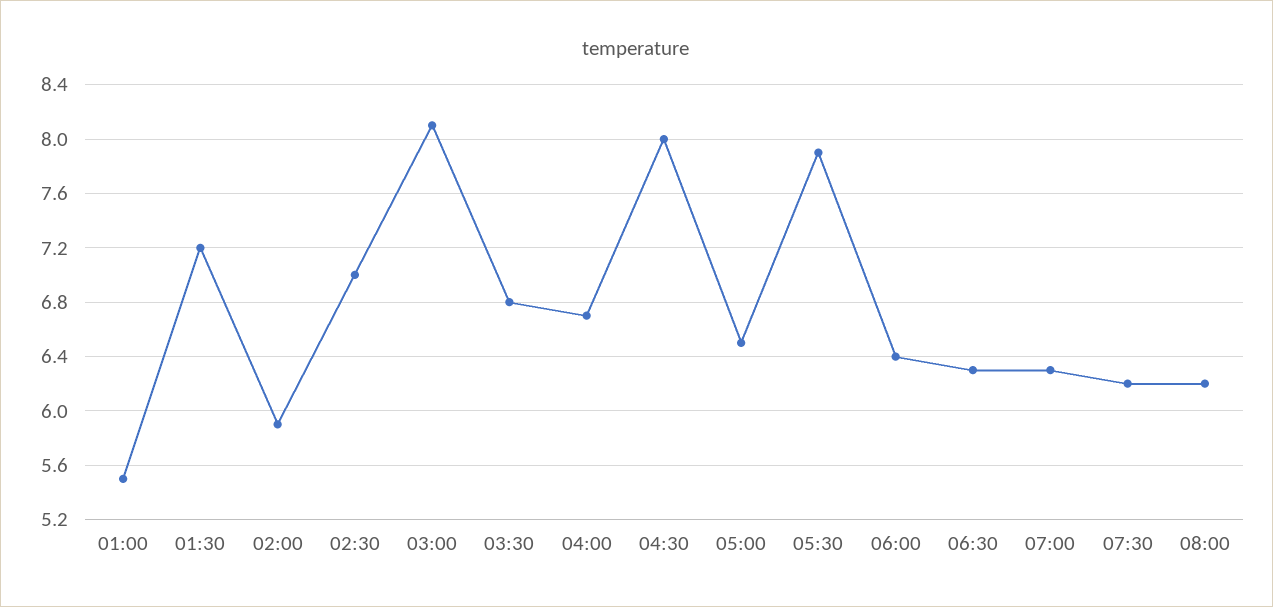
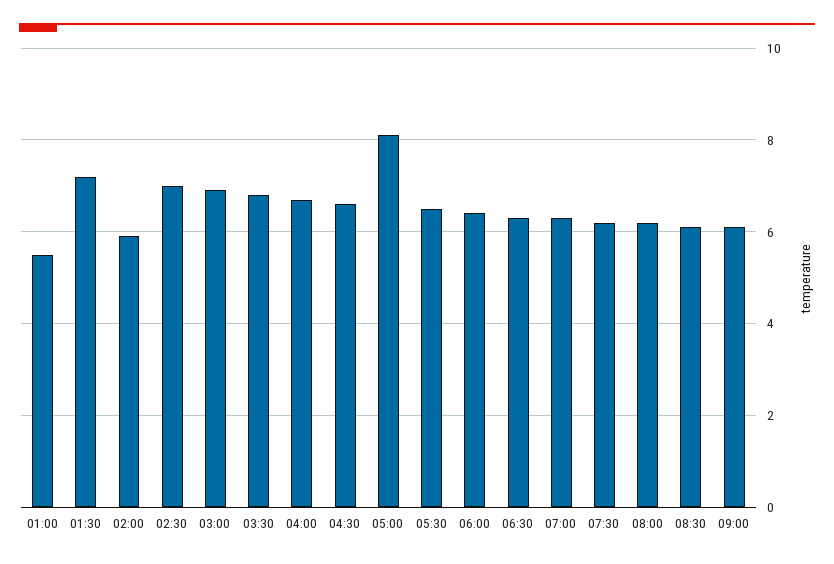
03:00: 8.1 -> 7
04:30: 8 -> 6.5
05:00: 6.5 -> 8
05:30: 7.9 -> 6.5
08:30: none -> 6
09:00: none -> 6

